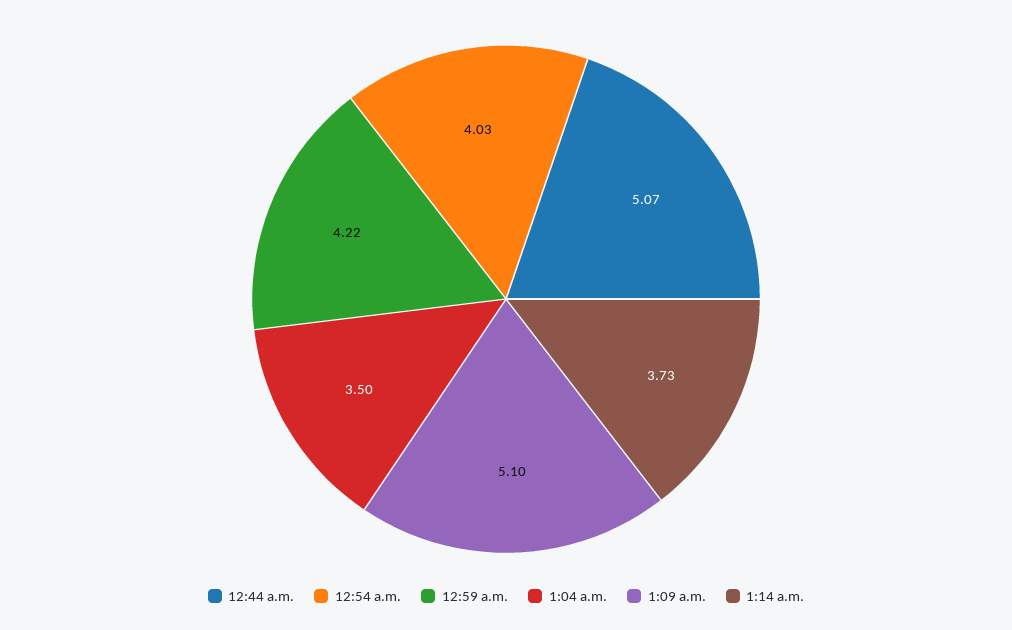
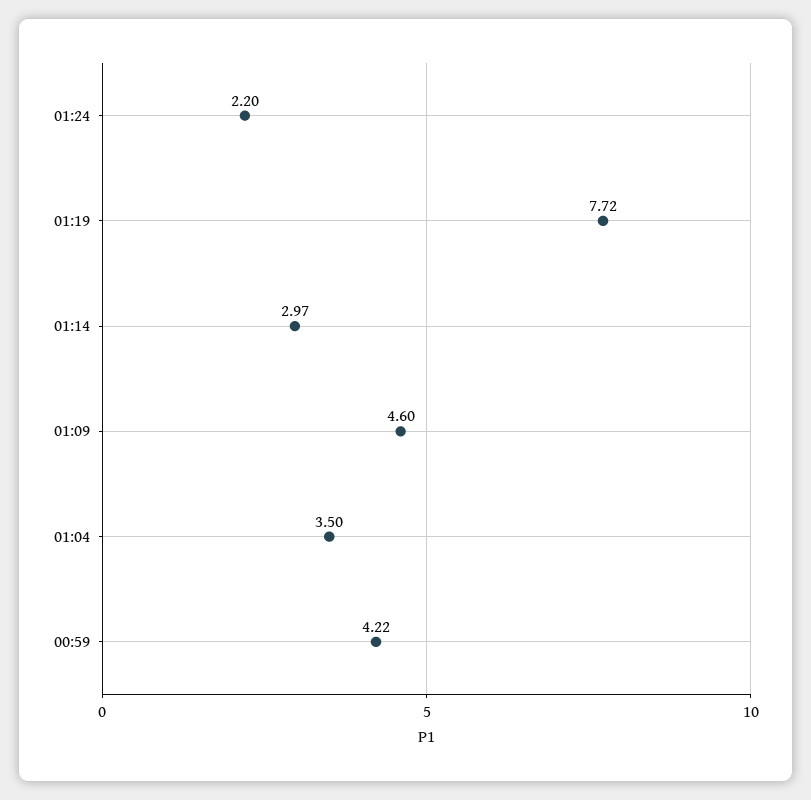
12:44 a.m.: 5.07 -> none
12:54 a.m.: 4.03 -> none
1:09 a.m.: 5.1 -> 4.6
1:14 a.m.: 3.73 -> 2.97
01:24: none -> 2.2
01:19: none -> 7.72

